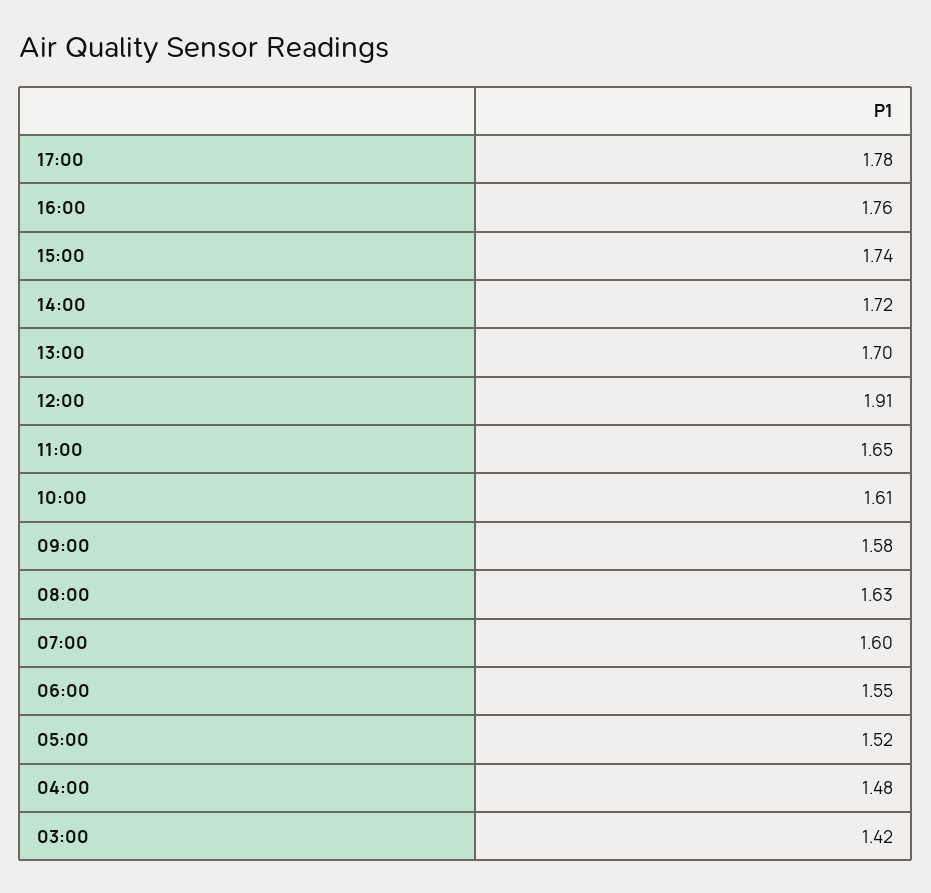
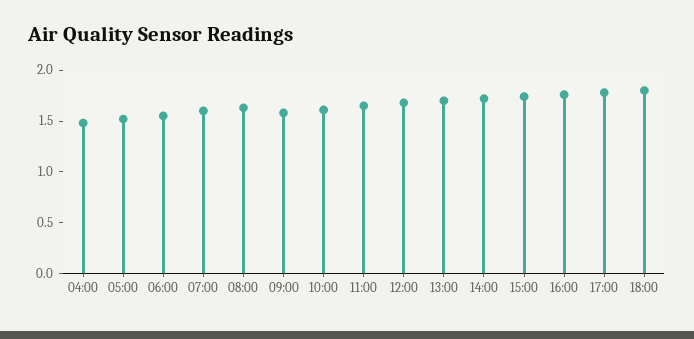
12:00: 1.91 -> 1.7
03:00: 1.42 -> none
18:00: none -> 1.8

